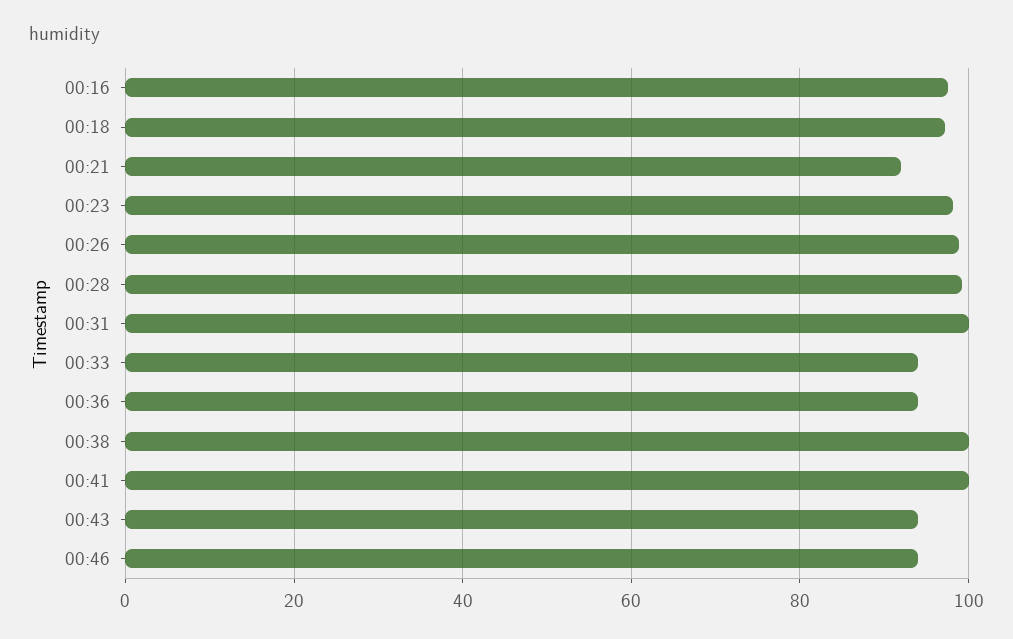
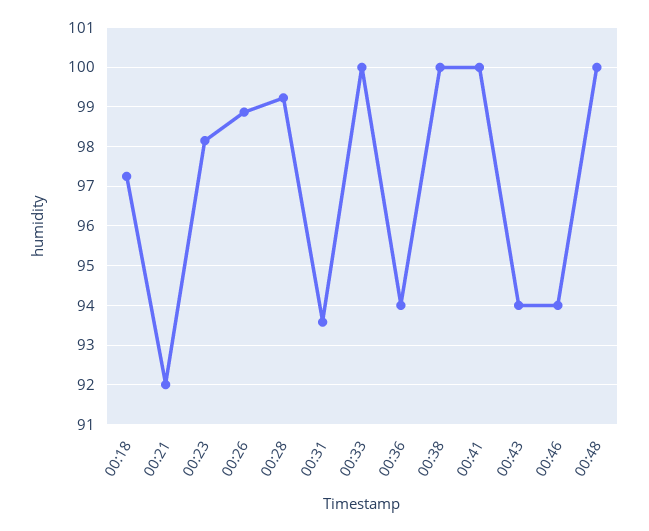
00:16: 98 -> none
00:31: 100 -> 93.6
00:33: 94 -> 100
00:48: none -> 100

